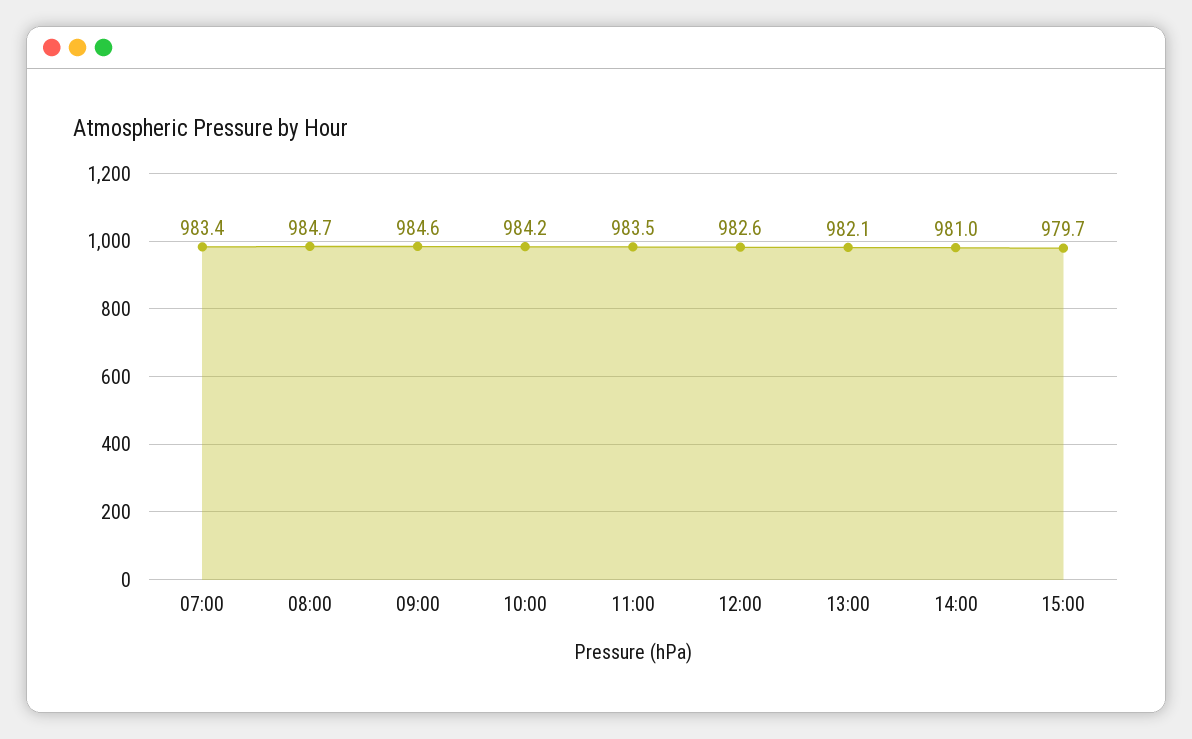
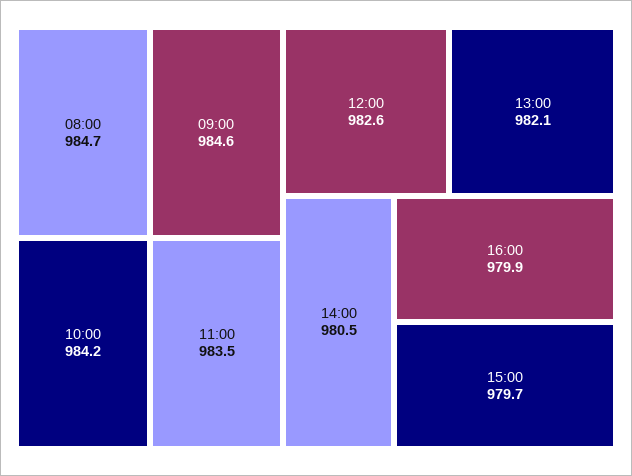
07:00: 983.4 -> none
14:00: 981 -> 980.5
16:00: none -> 979.9

